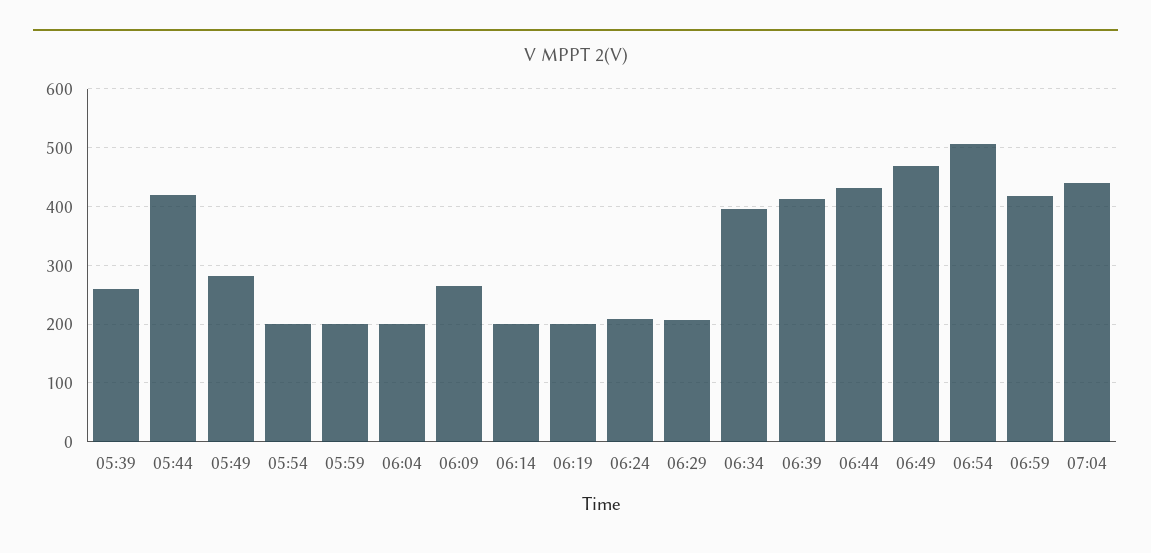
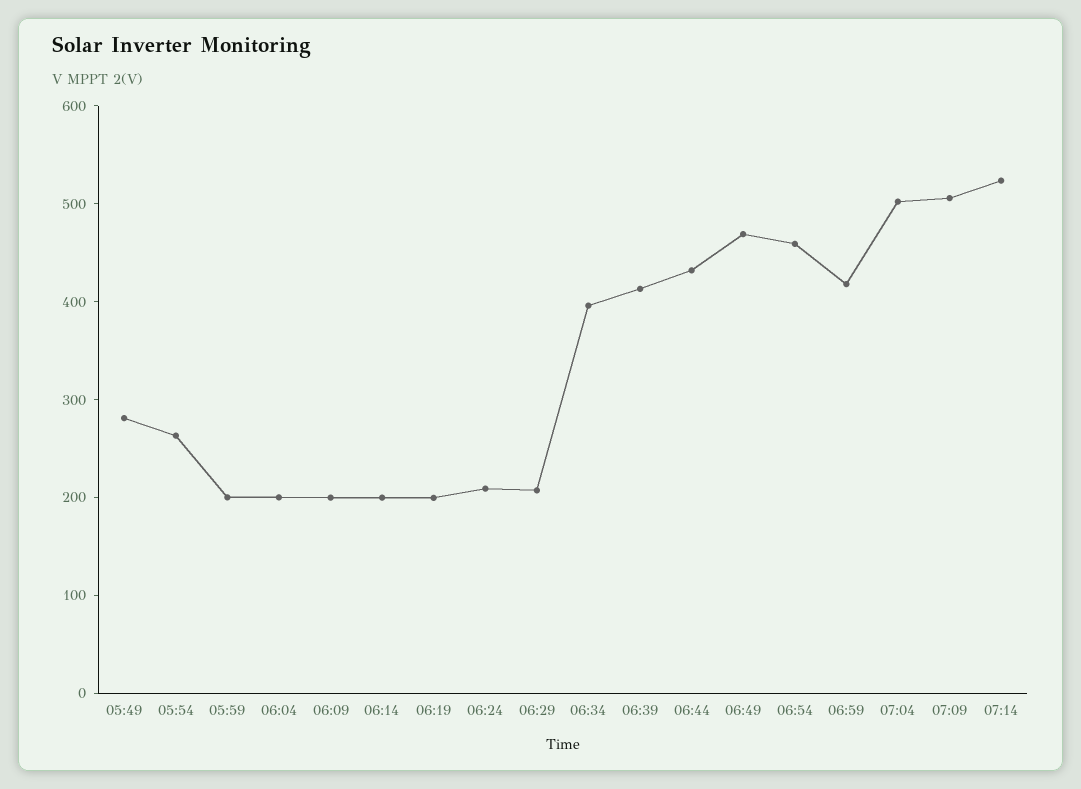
05:39: 260 -> none
05:44: 420 -> none
05:54: 200 -> 260
06:09: 260 -> 200
06:54: 500 -> 460
07:04: 440 -> 500
07:09: none -> 500
07:14: none -> 520

